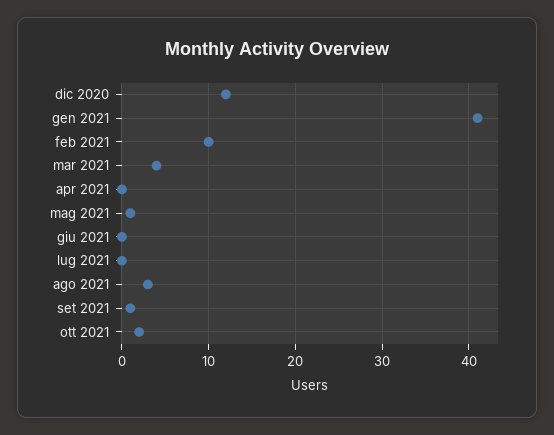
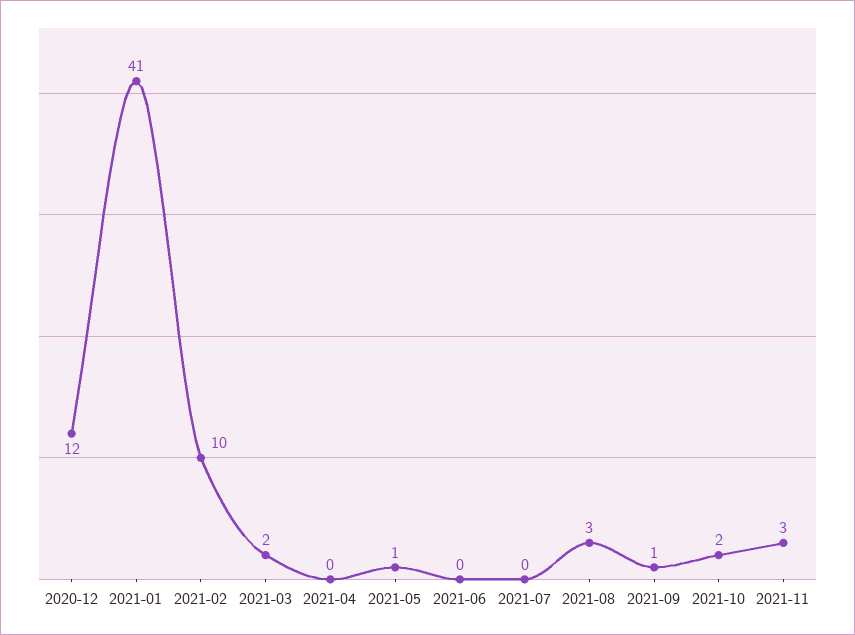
mar 2021: 4 -> 2
2021-11: none -> 3

